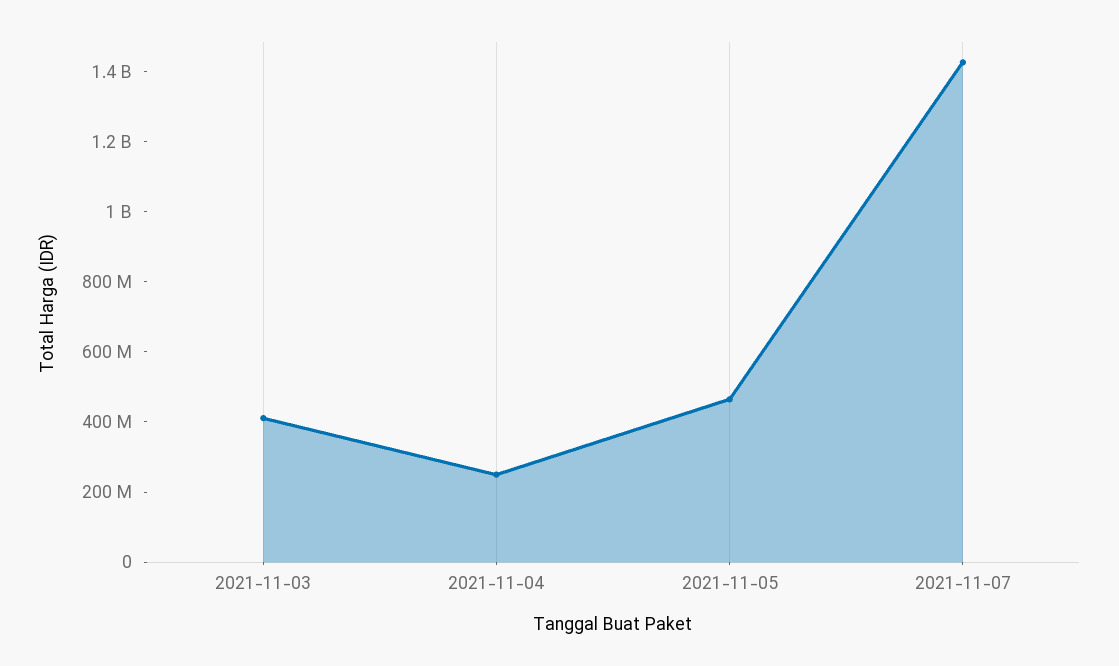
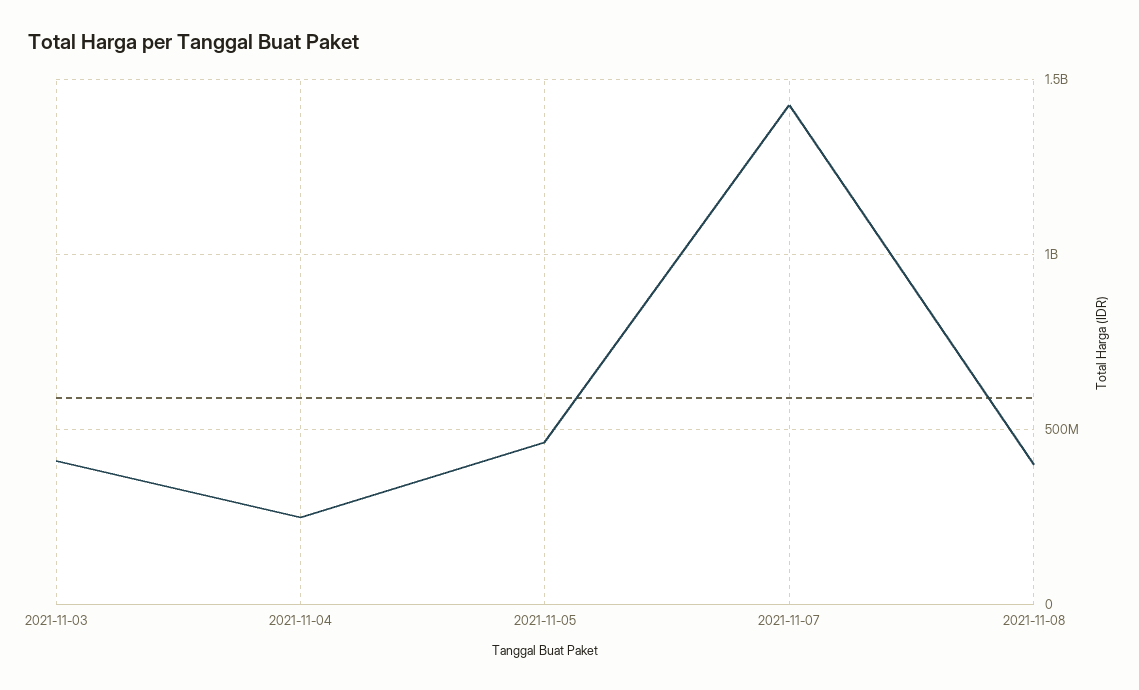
2021-11-08: none -> 400000000

